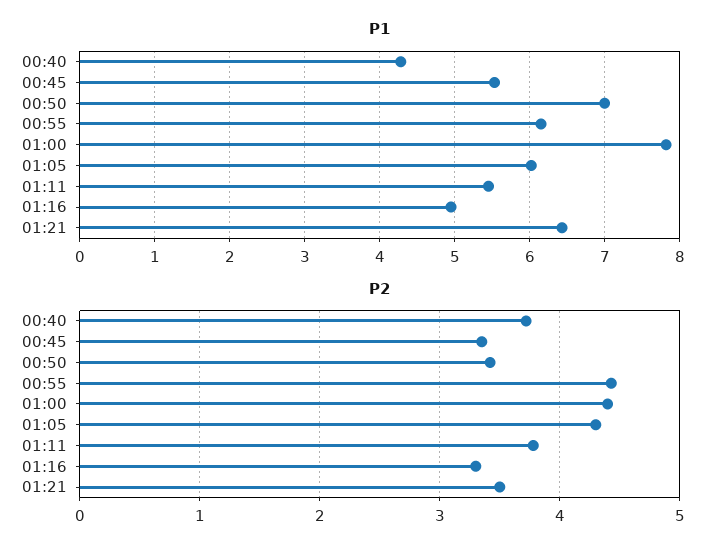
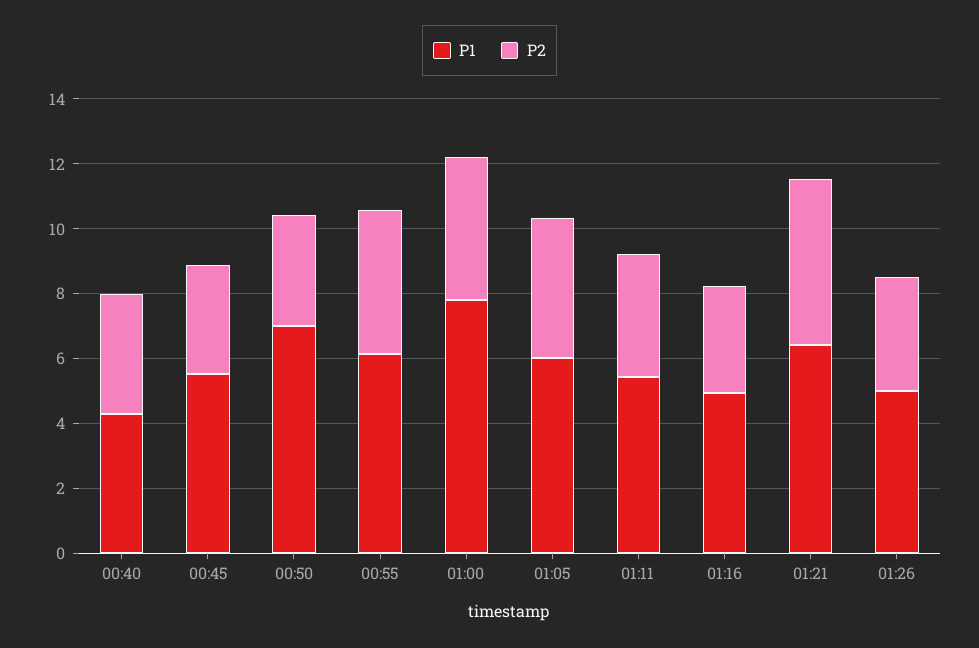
P2, 01:21: 3.5 -> 5
P1, 01:26: none -> 5
P2, 01:26: none -> 3.5

